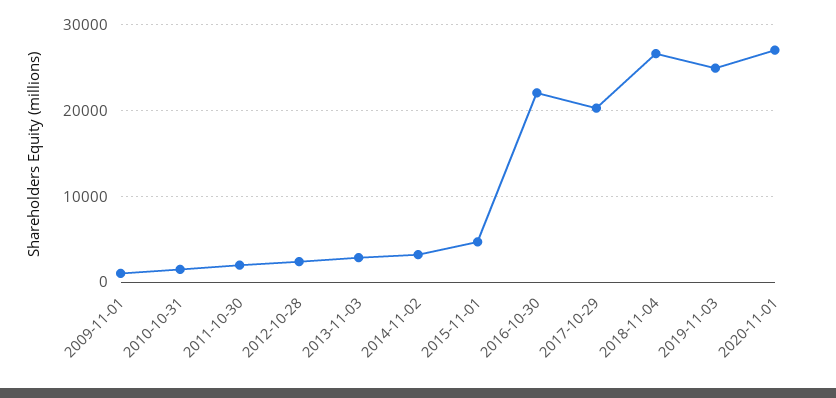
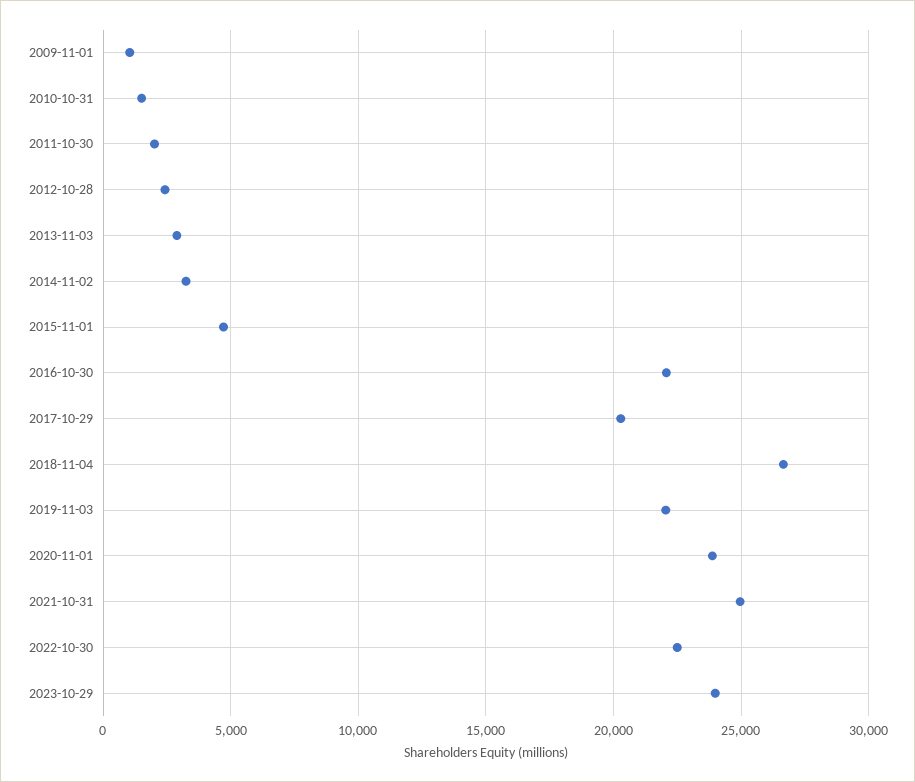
2019-11-03: 25000 -> 22000
2020-11-01: 27000 -> 24000
2021-10-31: none -> 25000
2022-10-30: none -> 22500
2023-10-29: none -> 24000

